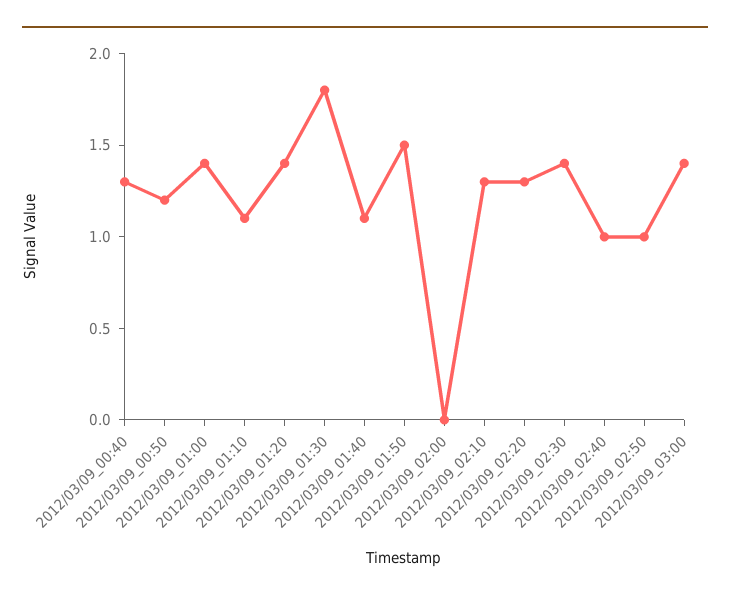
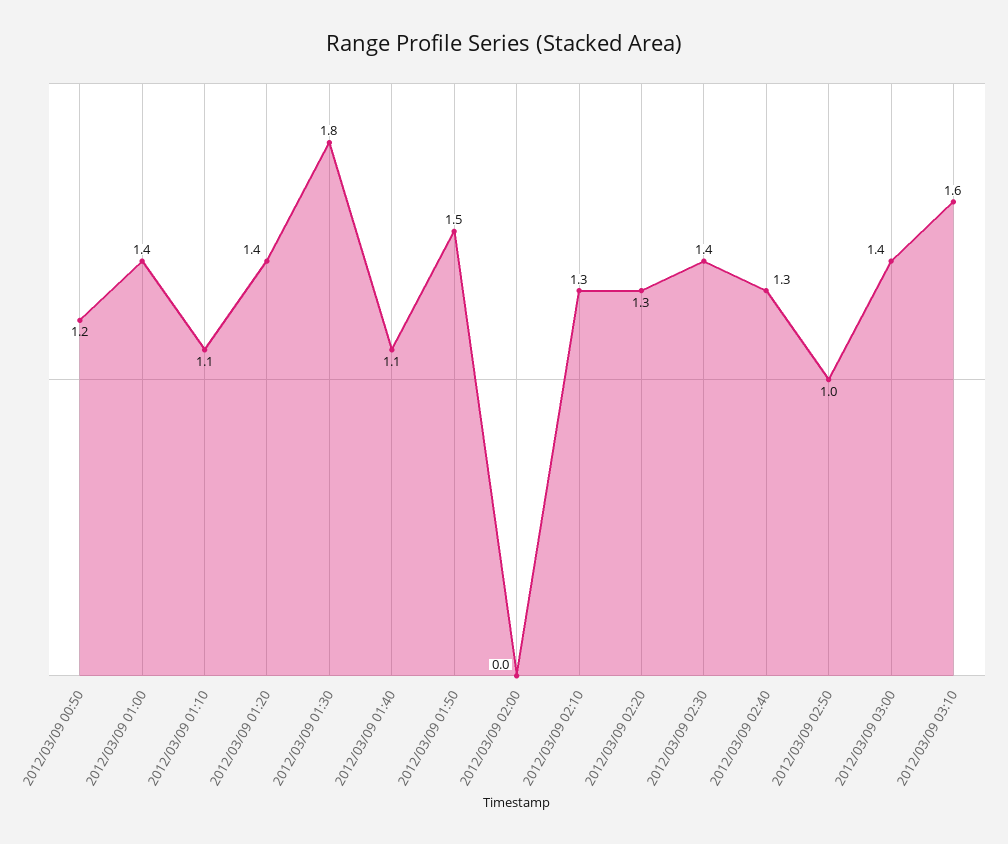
2012/03/09_00:40: 1.3 -> none
2012/03/09_02:40: 1 -> 1.3
2012/03/09 03:10: none -> 1.6

